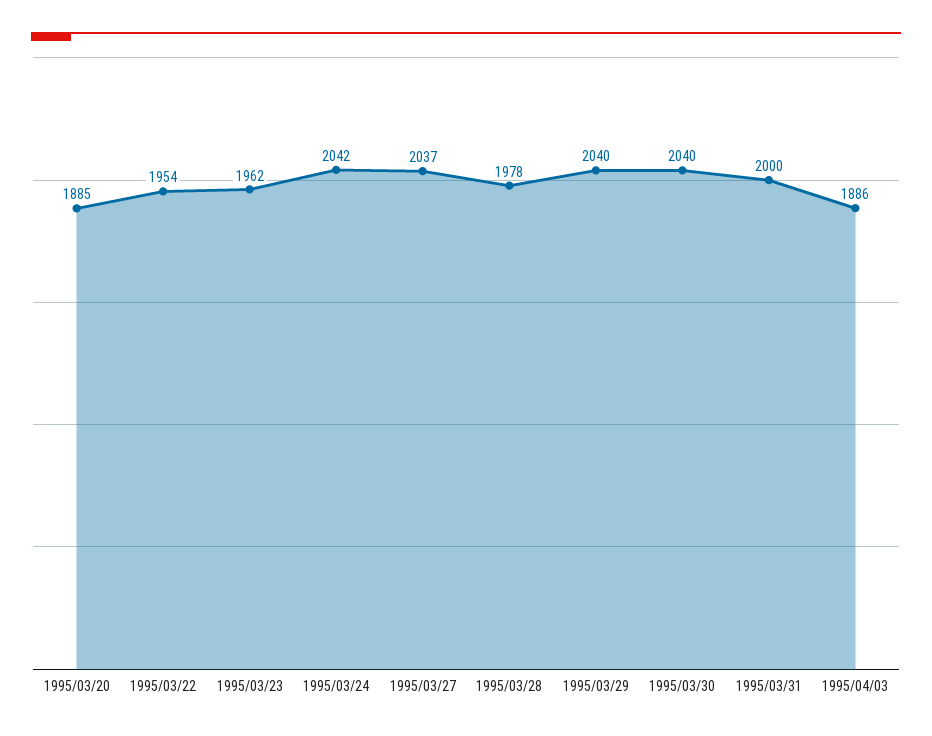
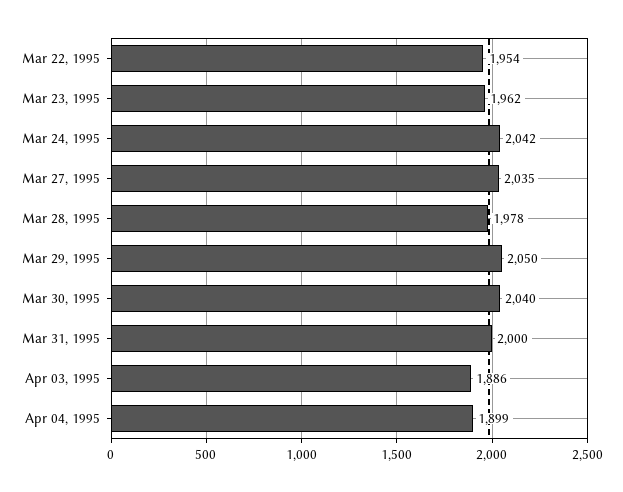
1995/03/20: 1885 -> none
1995/03/27: 2037 -> 2035
1995/03/29: 2040 -> 2050
Apr 04, 1995: none -> 1899

